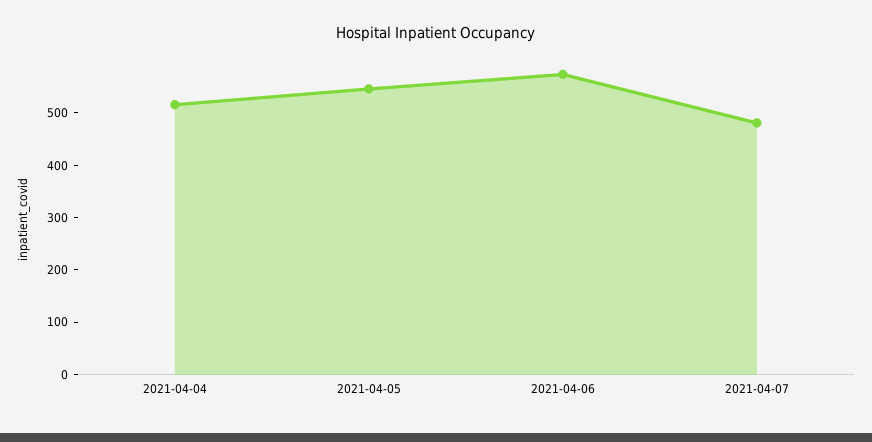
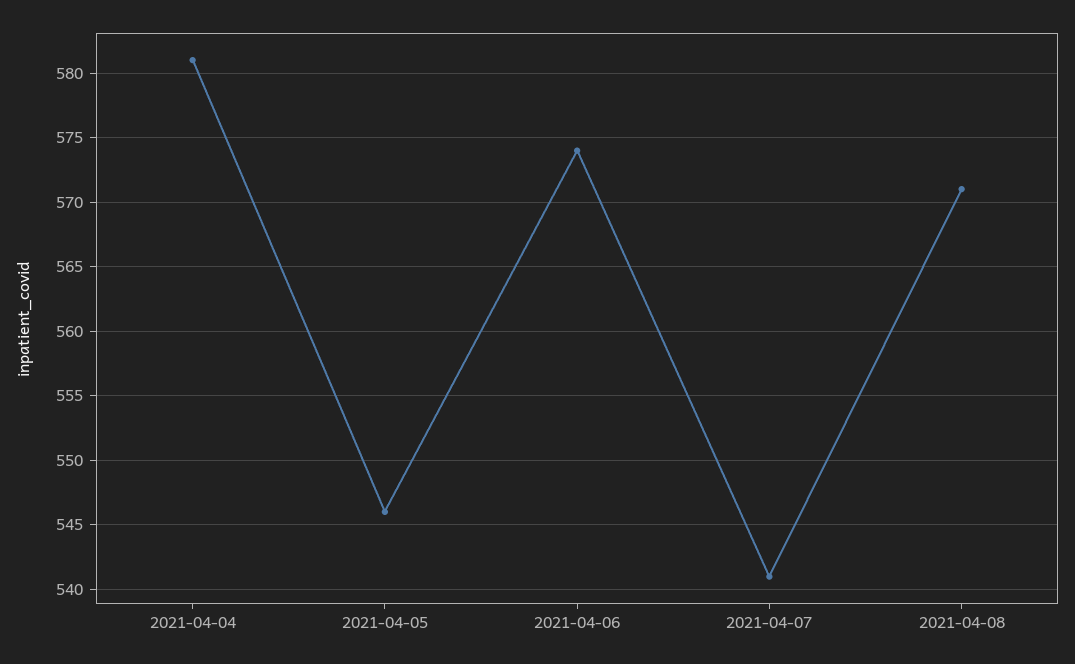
2021-04-04: 520 -> 581
2021-04-07: 480 -> 541
2021-04-08: none -> 571

